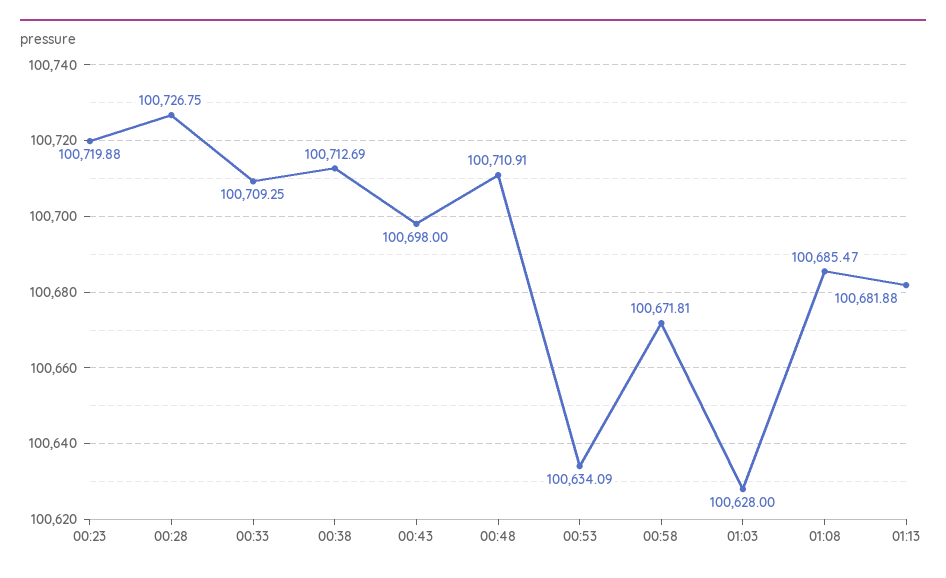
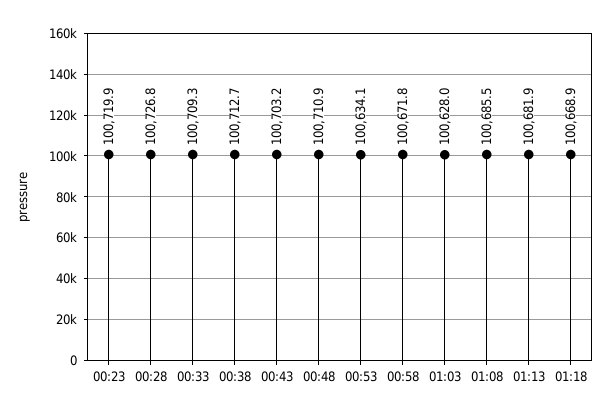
00:43: 100698 -> 100703.2
01:18: none -> 100668.9

